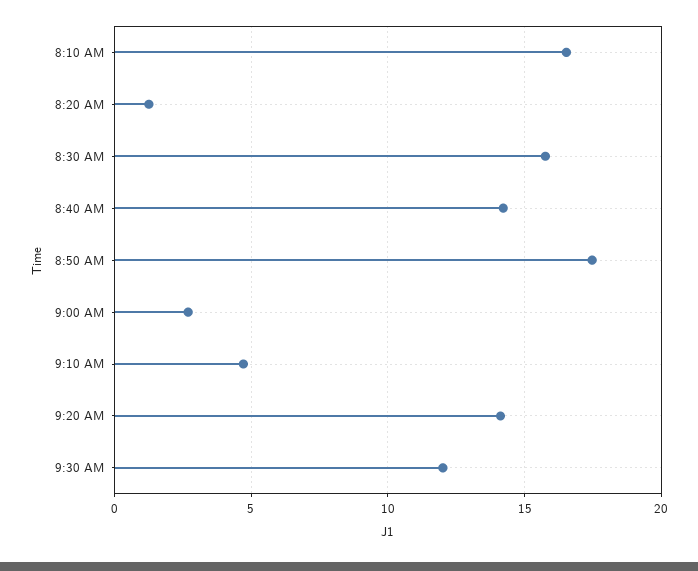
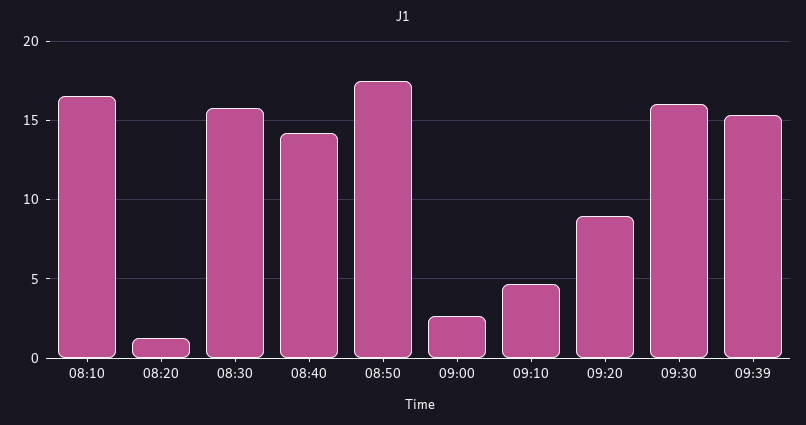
9:20 AM: 14 -> 9
9:30 AM: 12 -> 16
09:39: none -> 15.5

